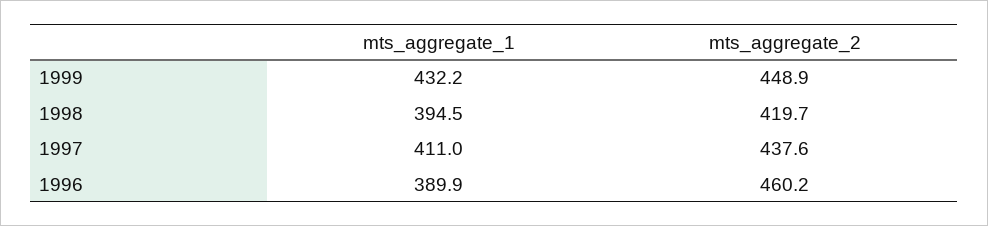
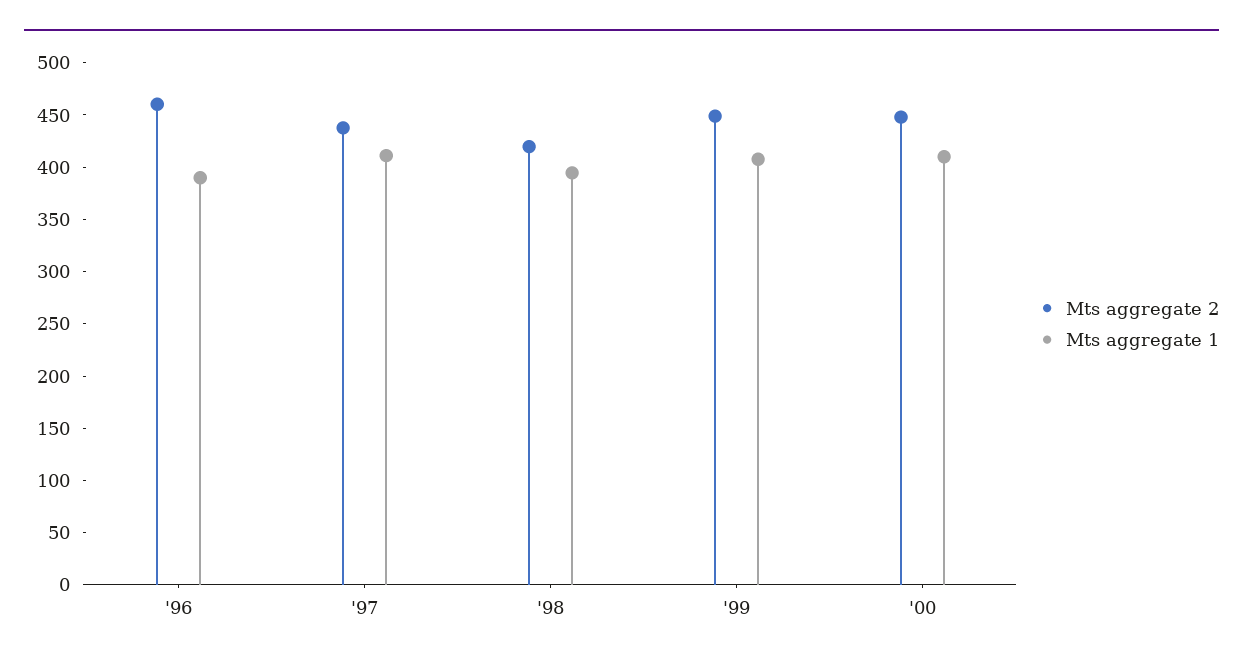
mts_aggregate_1, 1999: 432.2 -> 410
mts_aggregate_2, '00: none -> 450
mts_aggregate_1, '00: none -> 410

